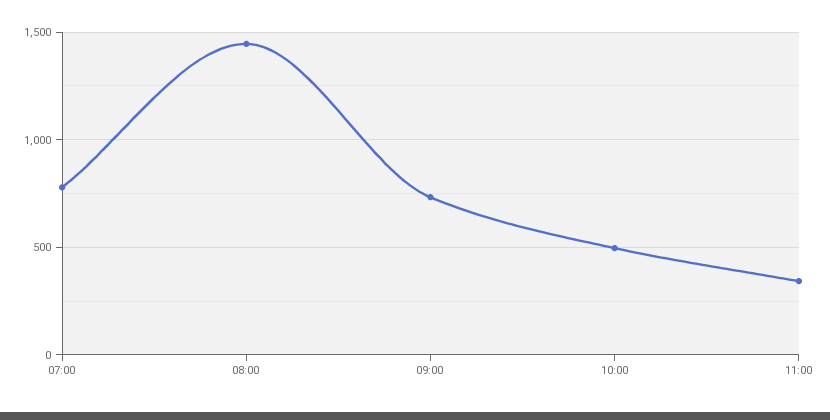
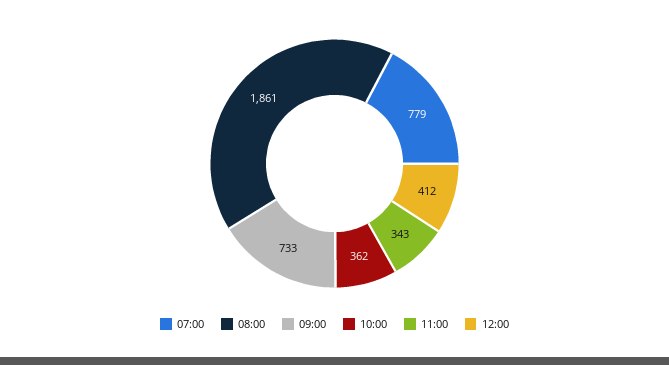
08:00: 1450 -> 1861
10:00: 500 -> 362
12:00: none -> 412

